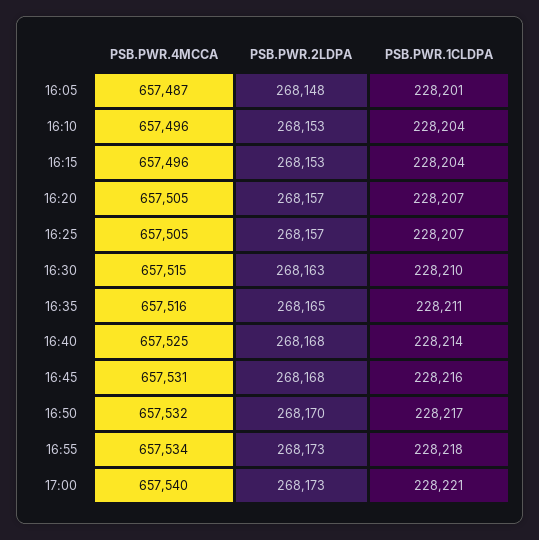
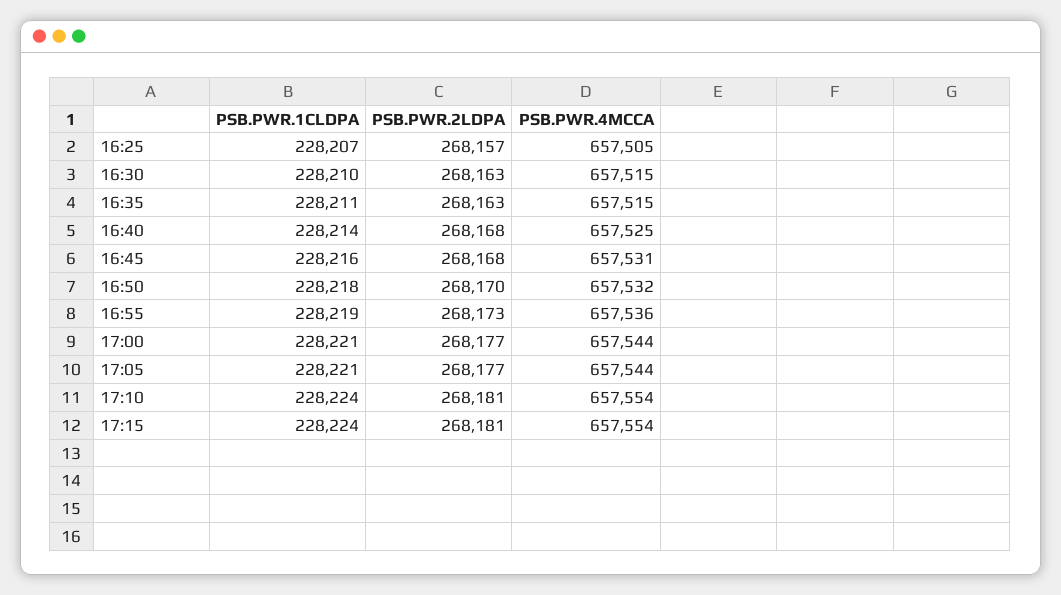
PSB.PWR.4MCCA, 16:05: 657487 -> none
PSB.PWR.2LDPA, 16:05: 268148 -> none
PSB.PWR.1CLDPA, 16:05: 228201 -> none
PSB.PWR.4MCCA, 16:10: 657496 -> none
PSB.PWR.2LDPA, 16:10: 268153 -> none
PSB.PWR.1CLDPA, 16:10: 228204 -> none
PSB.PWR.4MCCA, 16:15: 657496 -> none
PSB.PWR.2LDPA, 16:15: 268153 -> none
PSB.PWR.1CLDPA, 16:15: 228204 -> none
PSB.PWR.4MCCA, 16:20: 657505 -> none
PSB.PWR.2LDPA, 16:20: 268157 -> none
PSB.PWR.1CLDPA, 16:20: 228207 -> none
PSB.PWR.4MCCA, 16:35: 657516 -> 657515
PSB.PWR.2LDPA, 16:35: 268165 -> 268163
PSB.PWR.1CLDPA, 16:50: 228217 -> 228218
PSB.PWR.4MCCA, 16:55: 657534 -> 657536
PSB.PWR.1CLDPA, 16:55: 228218 -> 228219
PSB.PWR.4MCCA, 17:00: 657540 -> 657544
PSB.PWR.2LDPA, 17:00: 268173 -> 268177
PSB.PWR.1CLDPA, 17:05: none -> 228221
PSB.PWR.2LDPA, 17:05: none -> 268177
PSB.PWR.4MCCA, 17:05: none -> 657544
PSB.PWR.1CLDPA, 17:10: none -> 228224
PSB.PWR.2LDPA, 17:10: none -> 268181
PSB.PWR.4MCCA, 17:10: none -> 657554
PSB.PWR.1CLDPA, 17:15: none -> 228224
PSB.PWR.2LDPA, 17:15: none -> 268181
PSB.PWR.4MCCA, 17:15: none -> 657554

